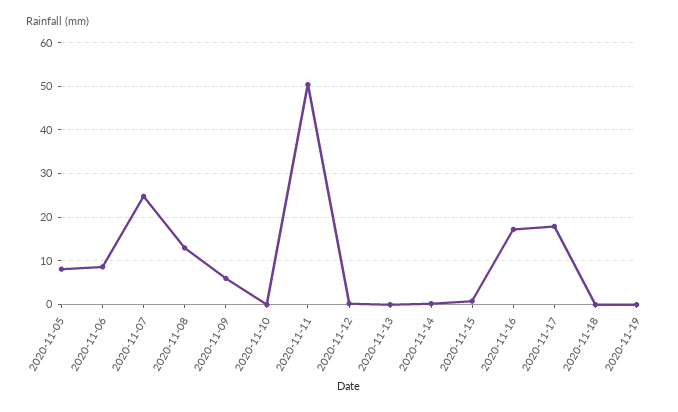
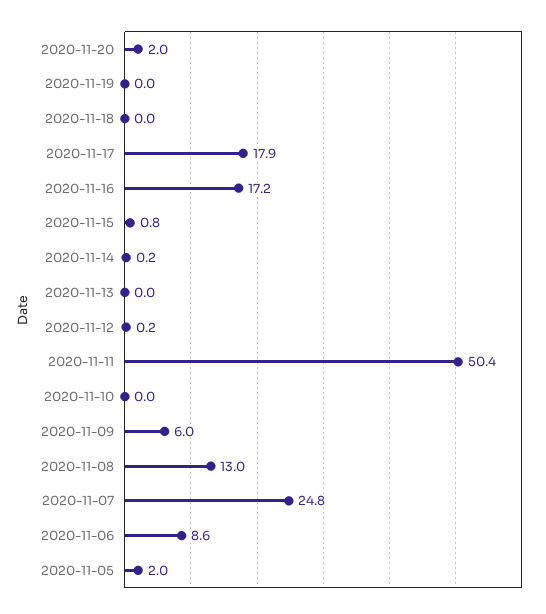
2020-11-05: 8 -> 2
2020-11-20: none -> 2

